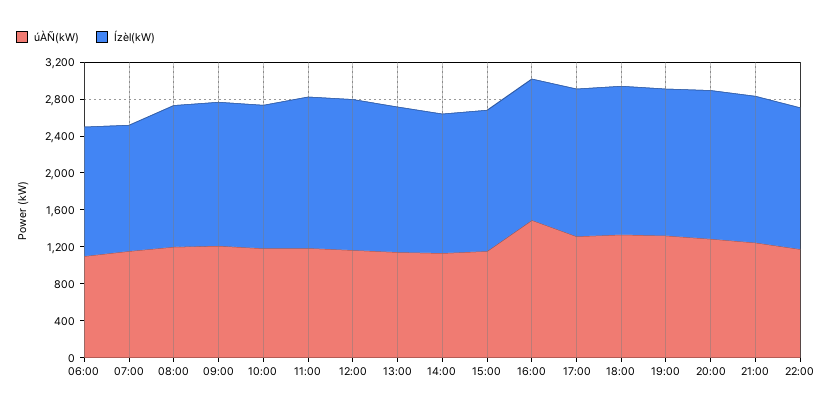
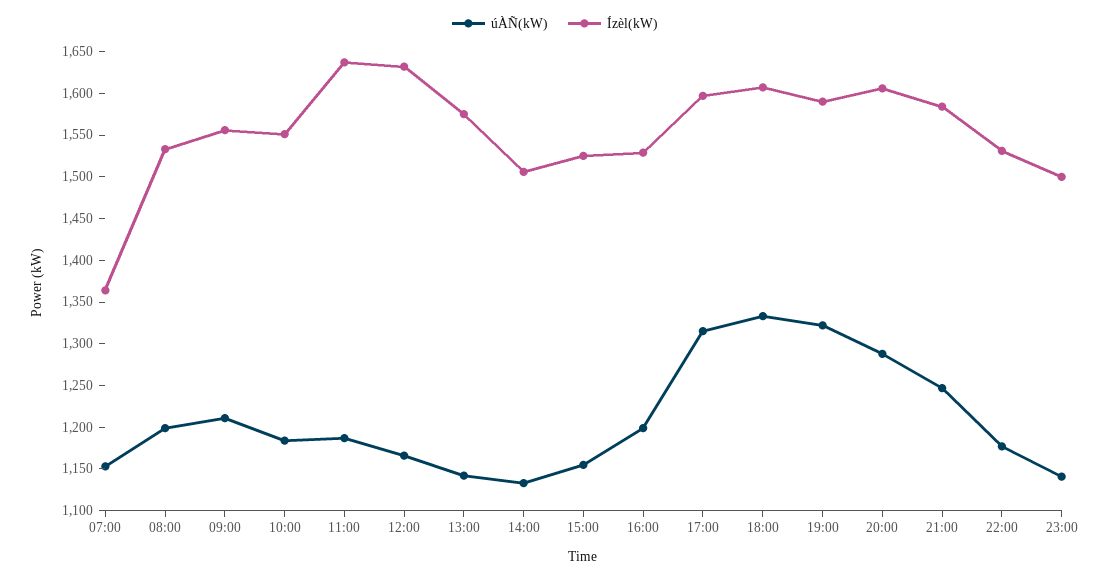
úÀÑ(kW), 06:00: 1100 -> none
Ízèl(kW), 06:00: 1400 -> none
úÀÑ(kW), 16:00: 1500 -> 1200
úÀÑ(kW), 23:00: none -> 1140
Ízèl(kW), 23:00: none -> 1500

